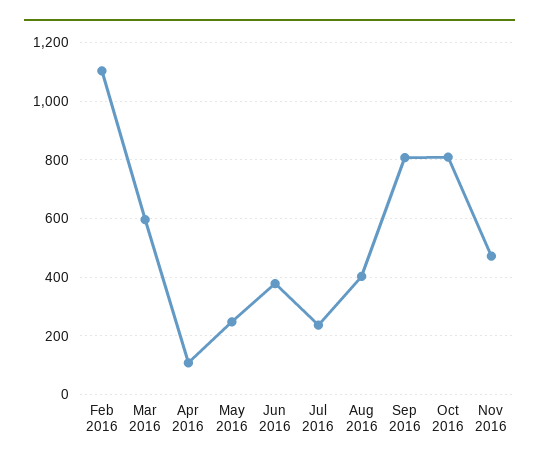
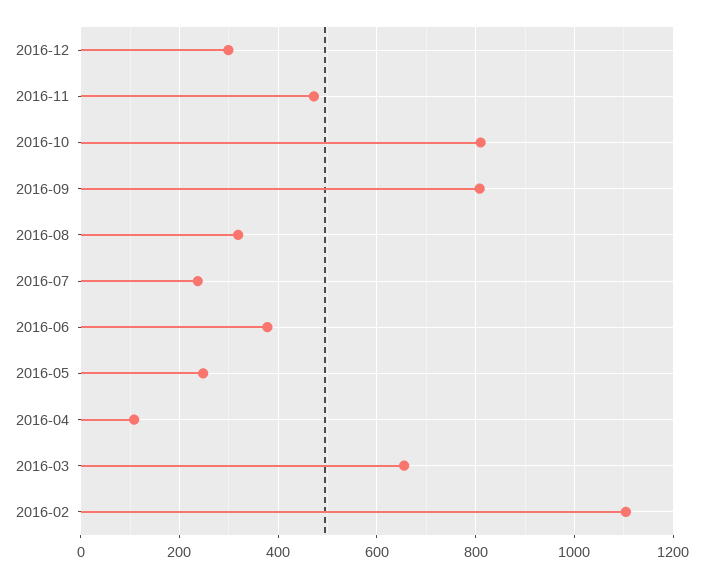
Mar 2016: 600 -> 660
Aug 2016: 400 -> 320
2016-12: none -> 300

